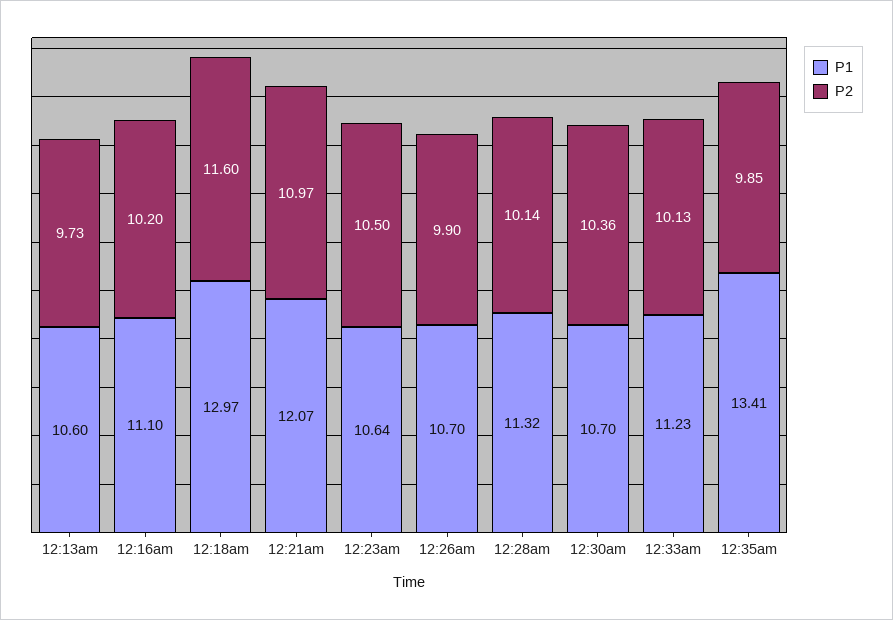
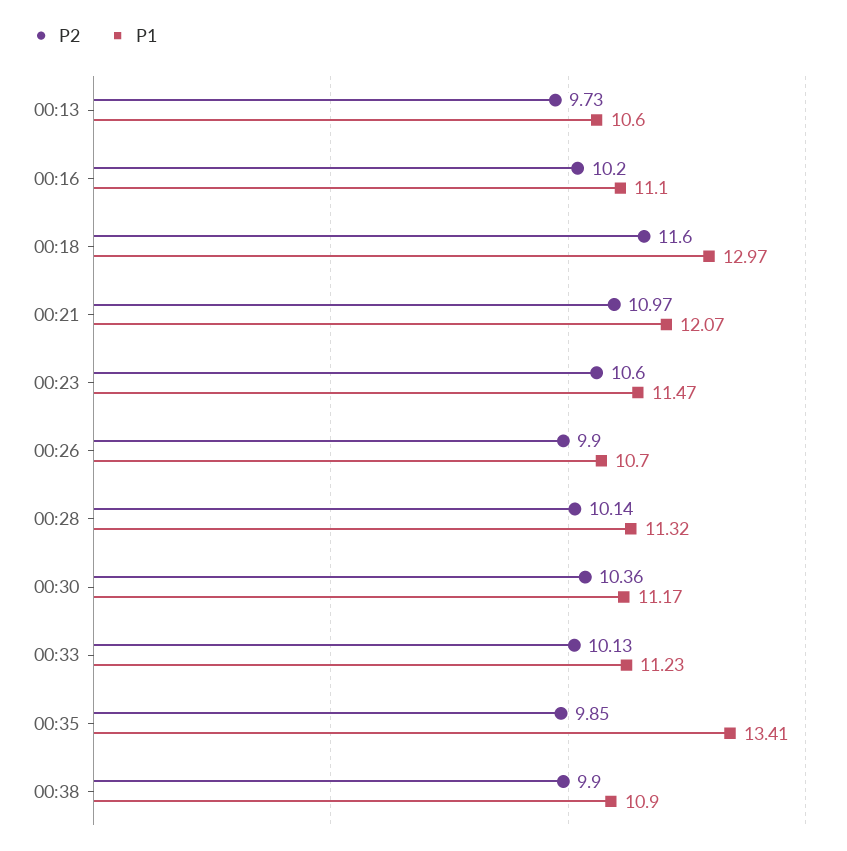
P1, 12:23am: 10.64 -> 11.47
P2, 12:23am: 10.5 -> 10.6
P1, 12:30am: 10.7 -> 11.17
P2, 00:38: none -> 9.9
P1, 00:38: none -> 10.9

